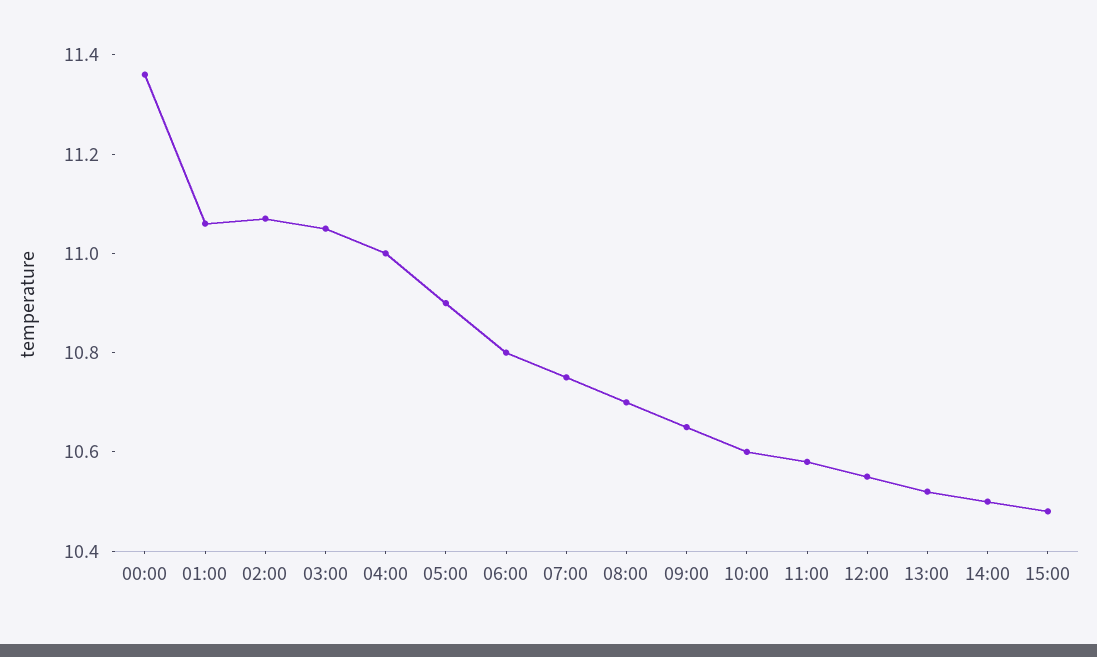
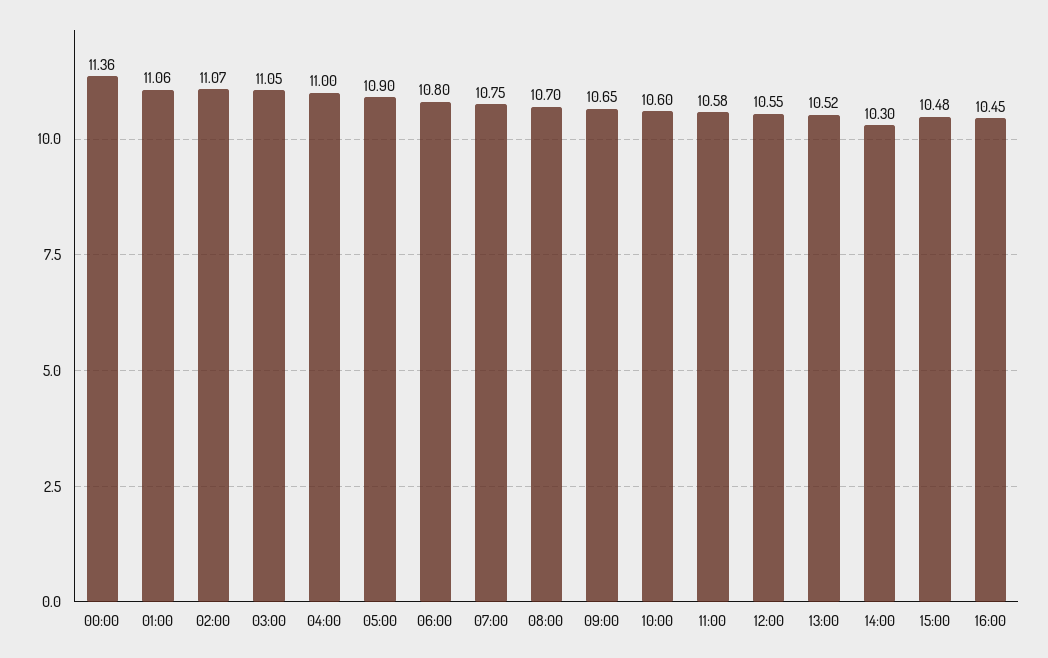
14:00: 10.5 -> 10.3
16:00: none -> 10.45

